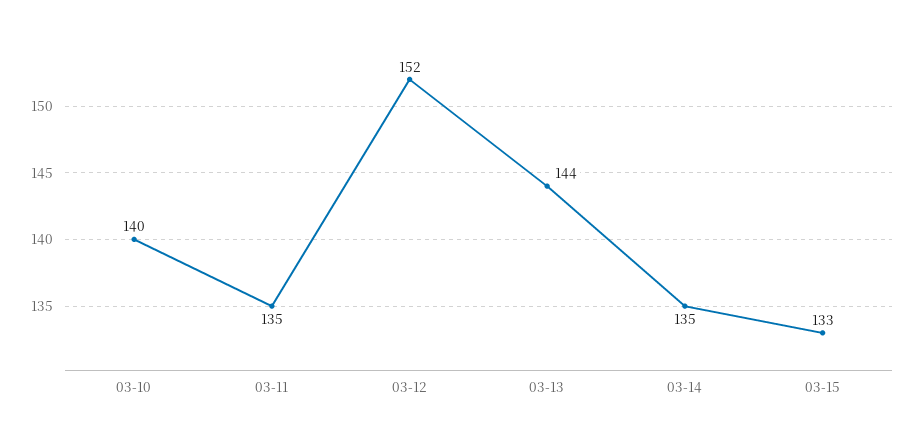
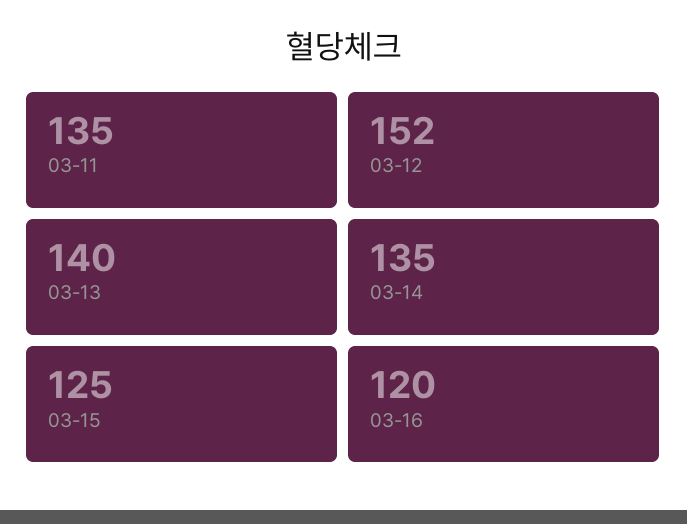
03-10: 140 -> none
03-13: 144 -> 140
03-15: 133 -> 125
03-16: none -> 120

